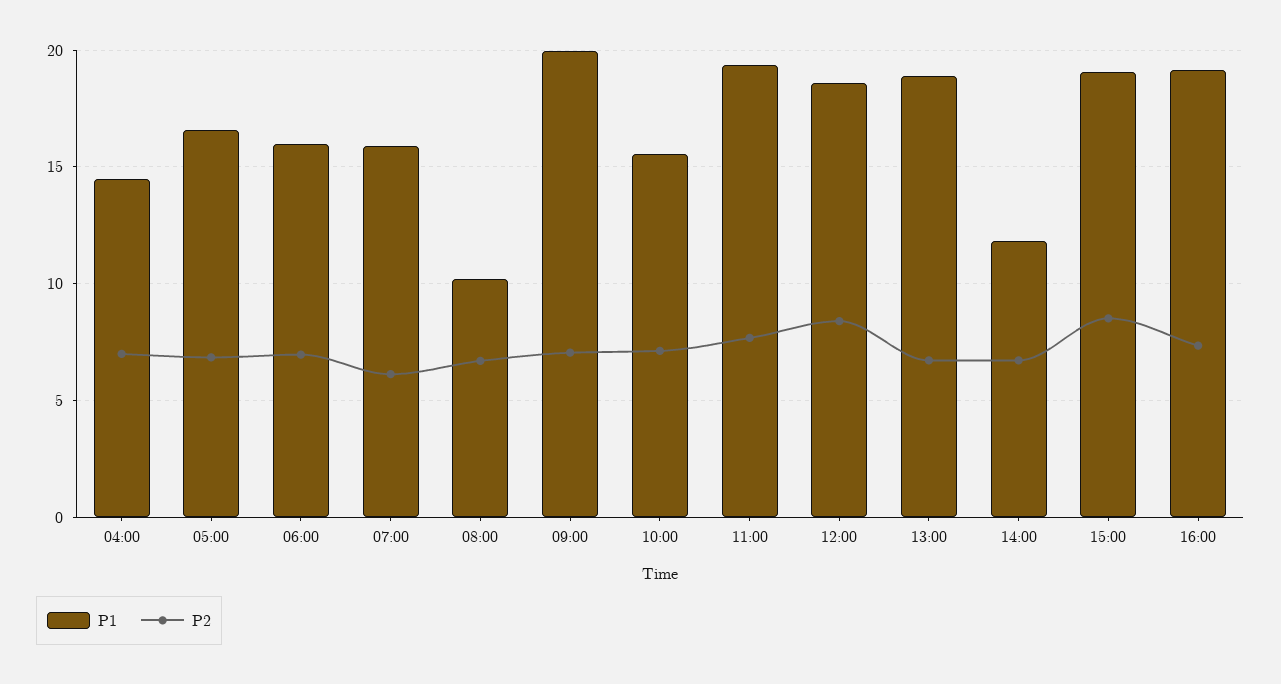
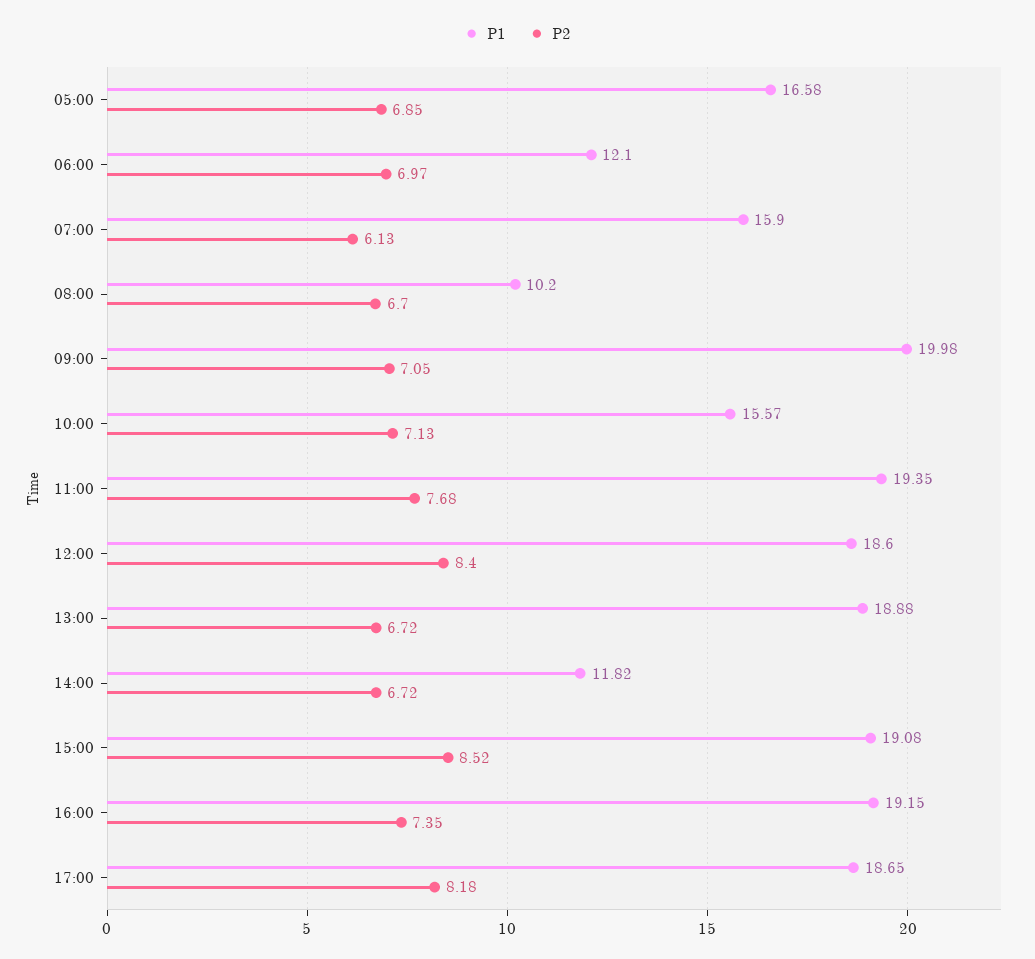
P1, 04:00: 14.5 -> none
P2, 04:00: 7 -> none
P1, 06:00: 16 -> 12.1
P1, 17:00: none -> 18.65
P2, 17:00: none -> 8.18

